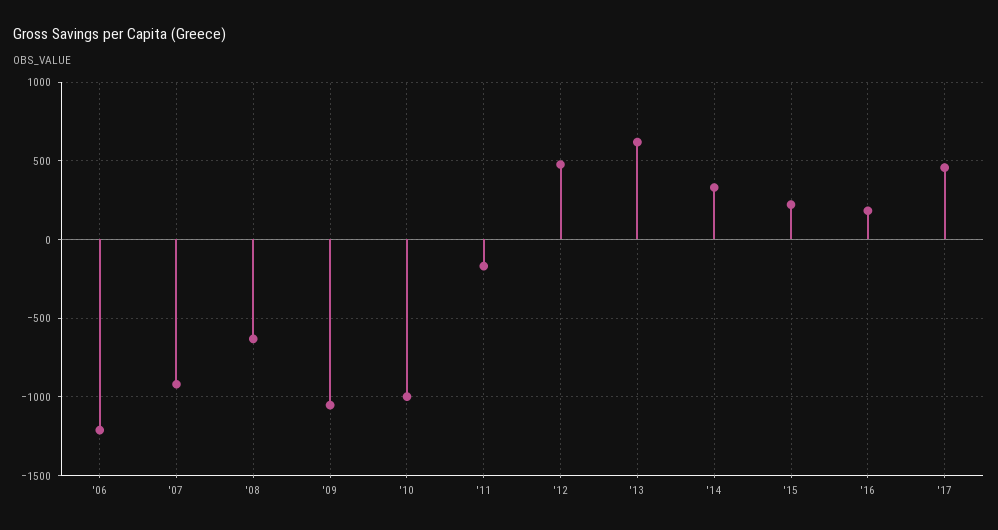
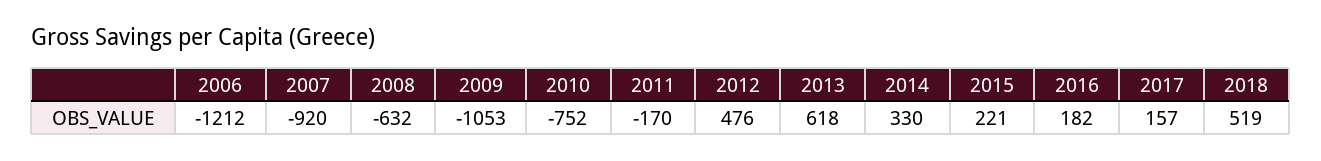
'10: -1000 -> -752
'17: 450 -> 157
2018: none -> 519

